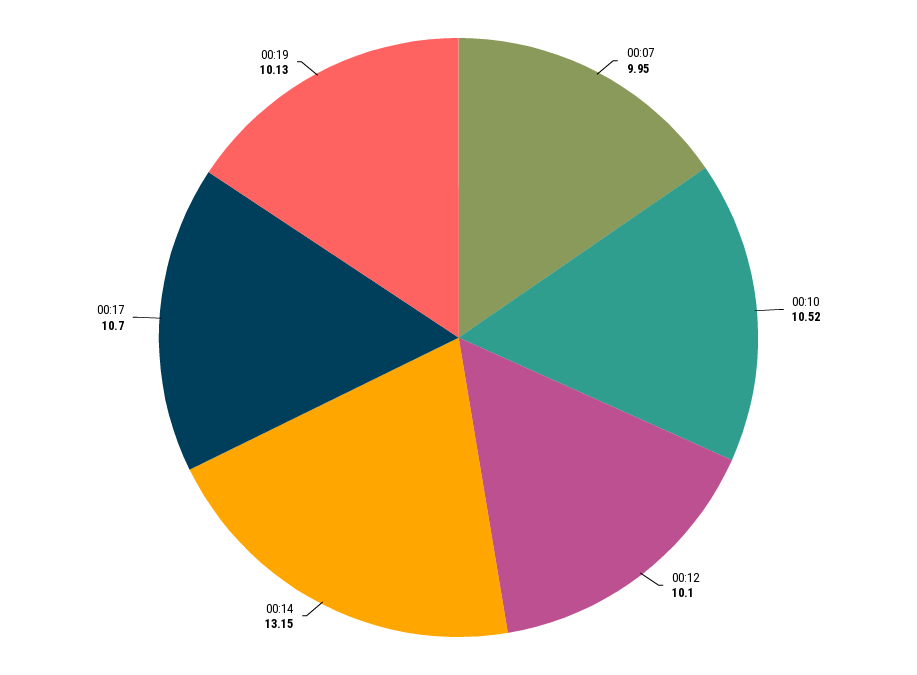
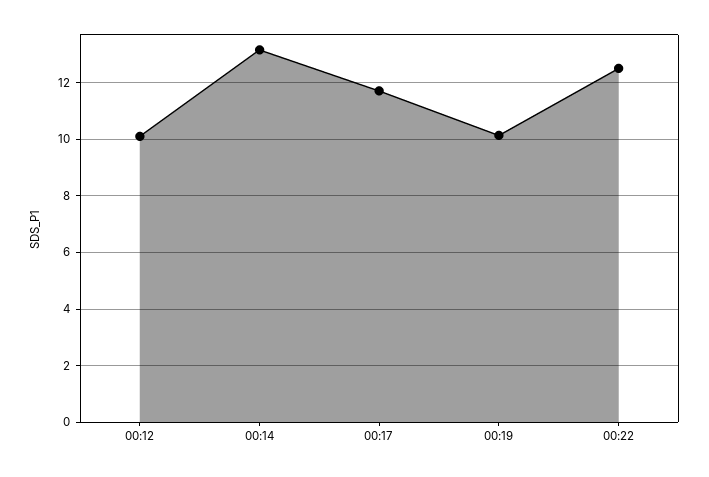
00:07: 9.95 -> none
00:10: 10.52 -> none
00:17: 10.7 -> 11.75
00:22: none -> 12.5

